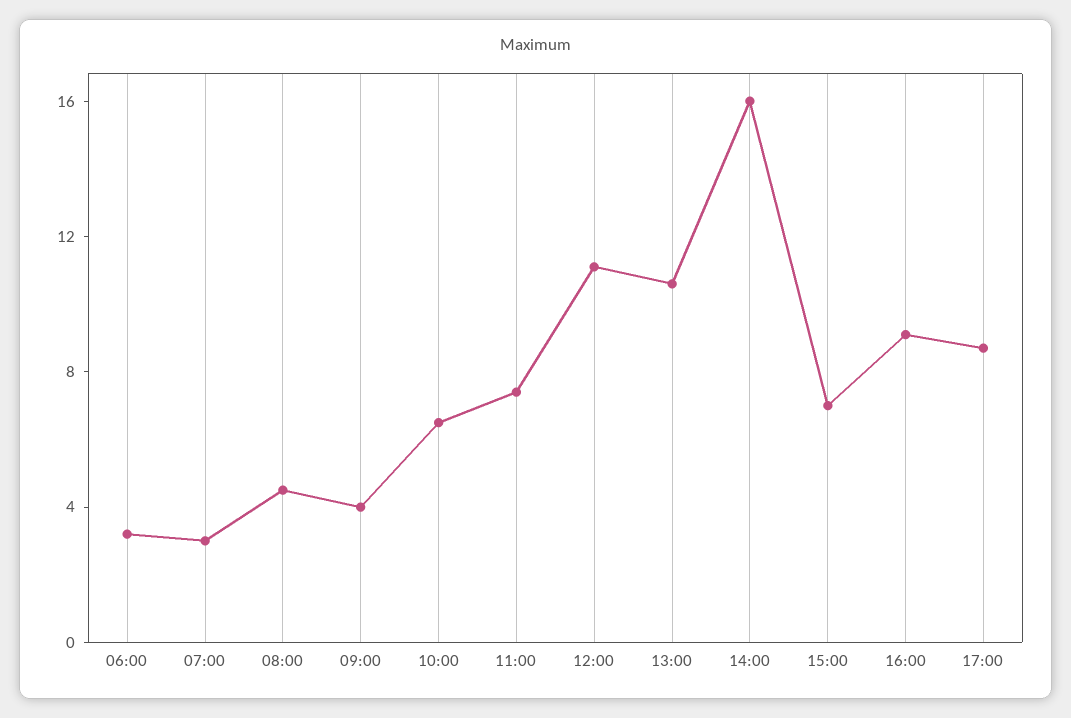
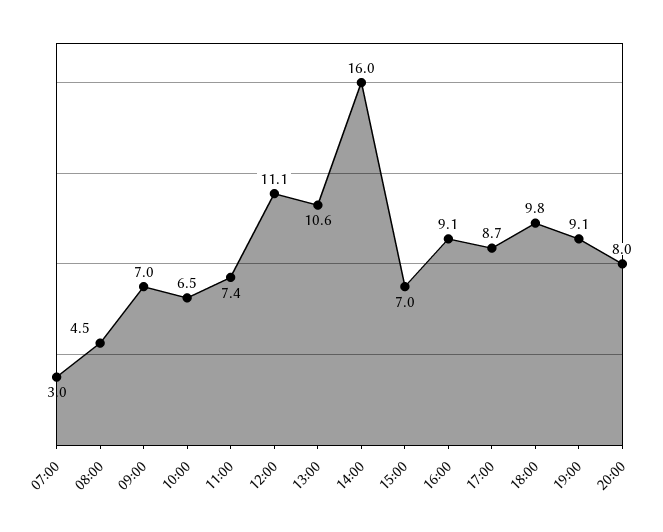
06:00: 3 -> none
09:00: 4 -> 7
18:00: none -> 9.8
19:00: none -> 9.1
20:00: none -> 8

